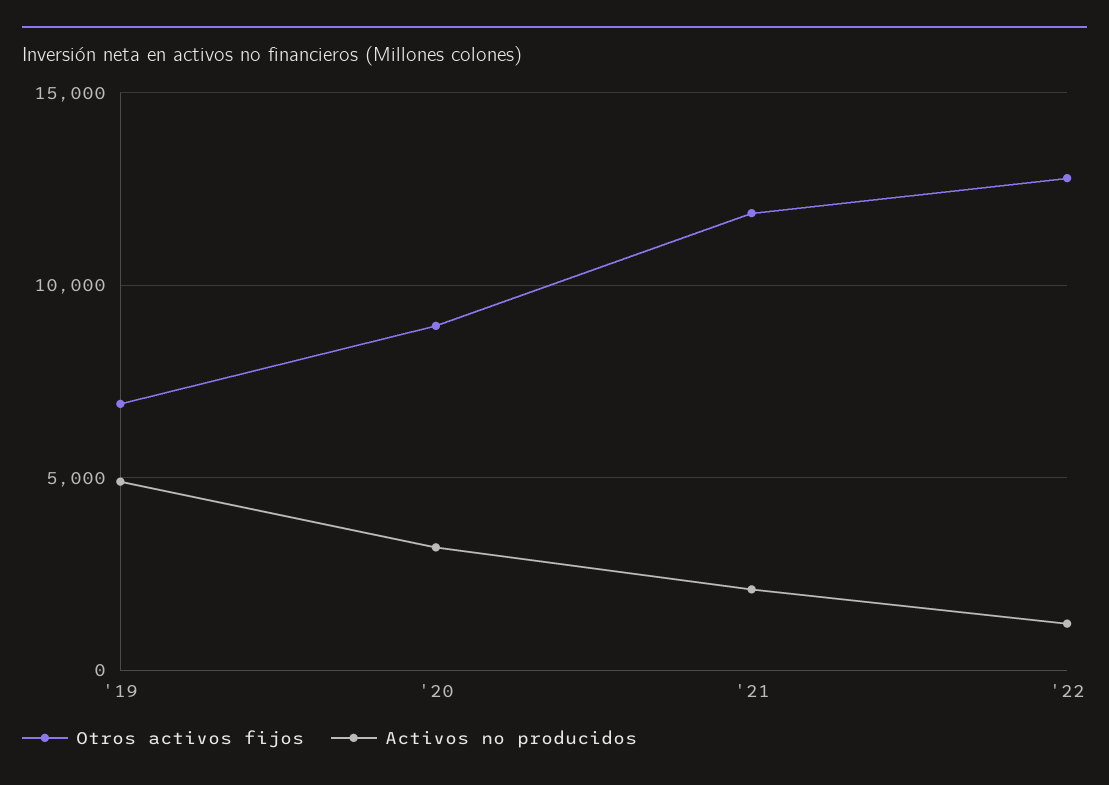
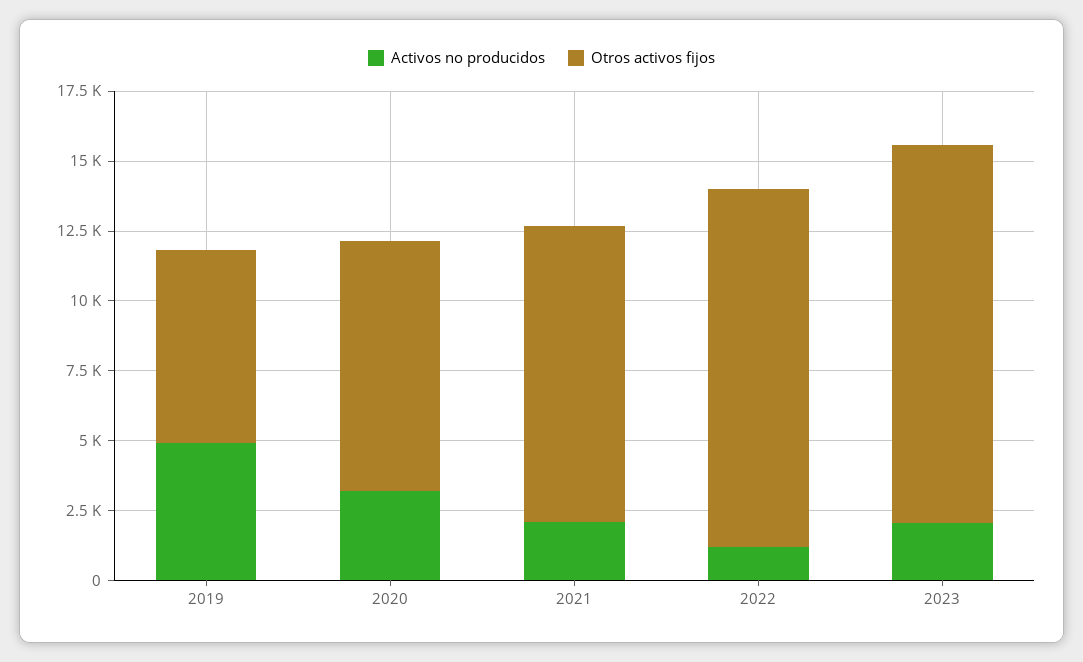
Otros activos fijos, '21: 12000 -> 10500
Activos no producidos, 2023: none -> 2000
Otros activos fijos, 2023: none -> 13500

